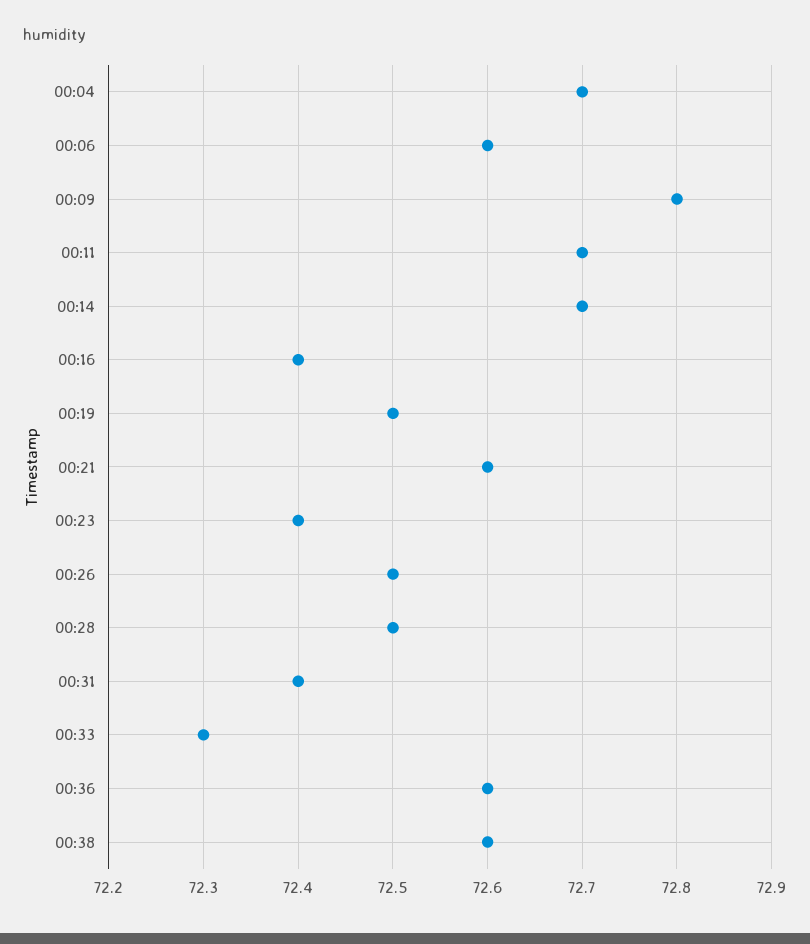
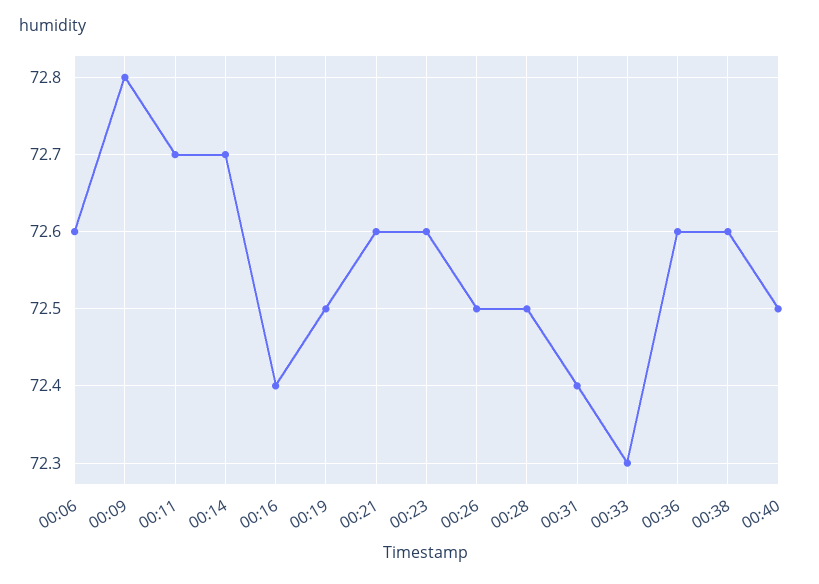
00:04: 72.7 -> none
00:23: 72.4 -> 72.6
00:40: none -> 72.5

